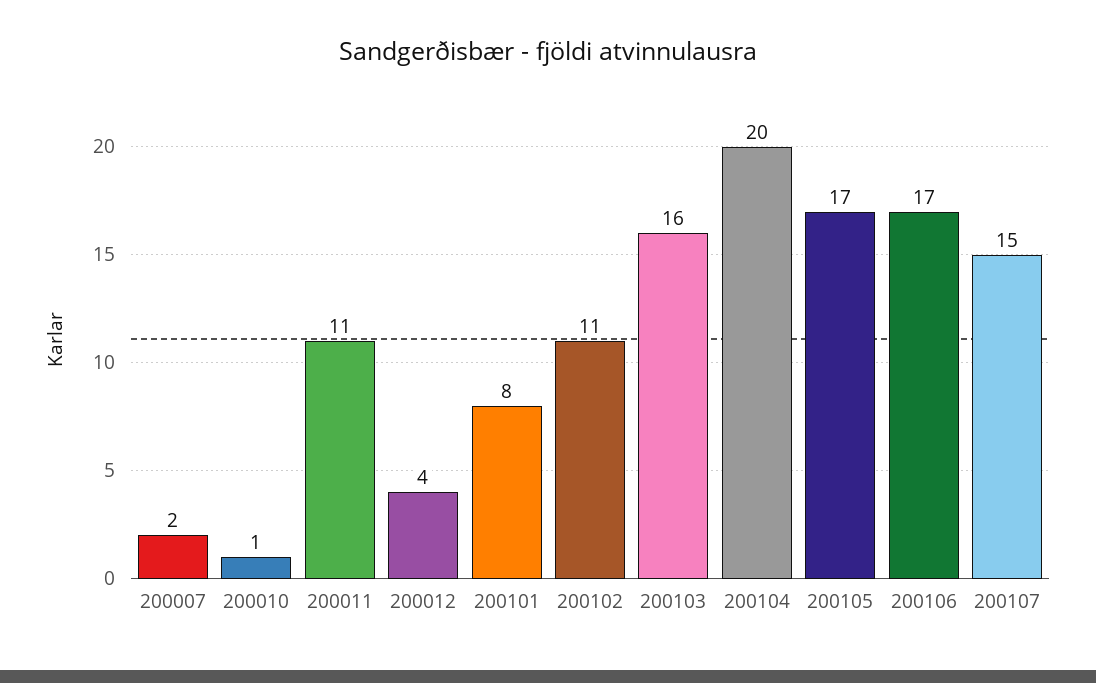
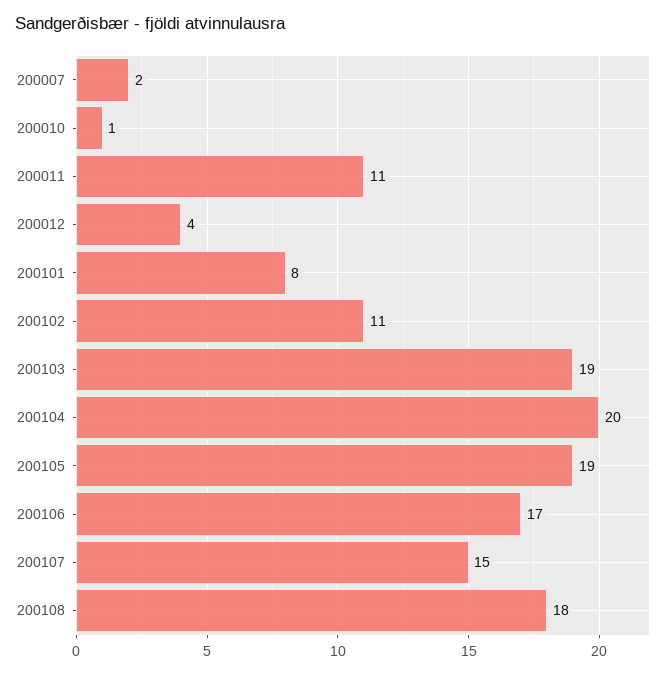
200103: 16 -> 19
200105: 17 -> 19
200108: none -> 18

